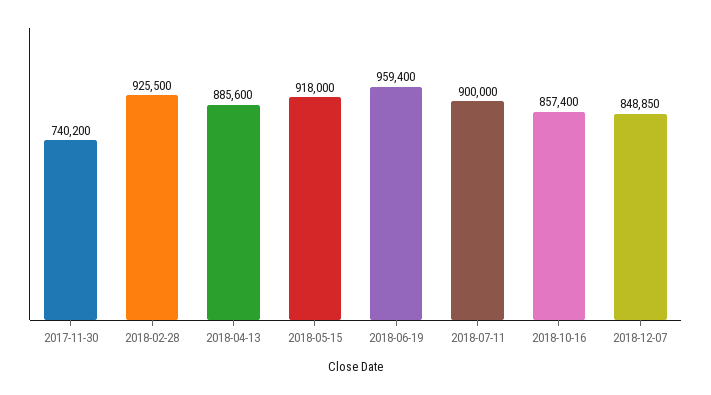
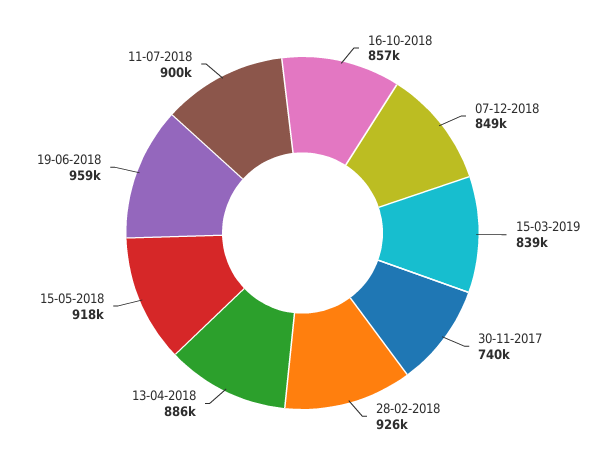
15-03-2019: none -> 839000

